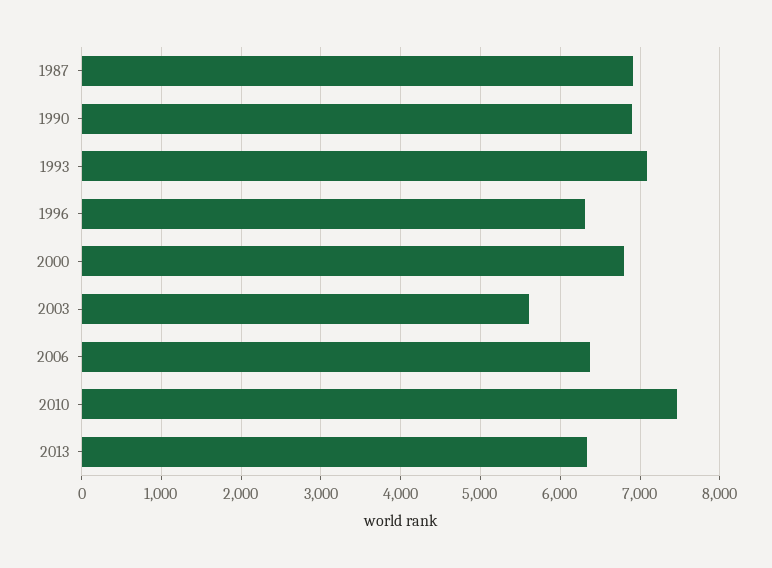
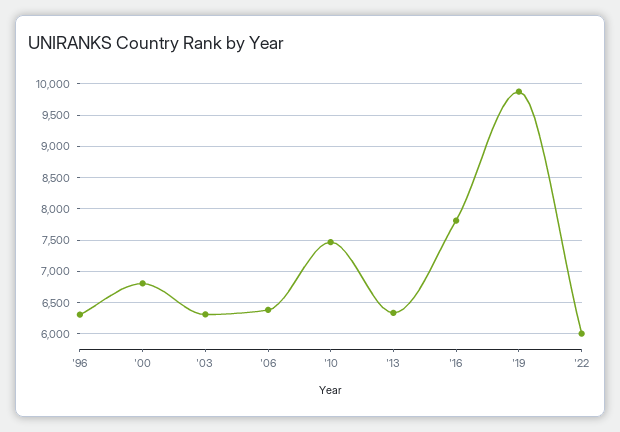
1987: 6900 -> none
1990: 6900 -> none
1993: 7100 -> none
2003: 5600 -> 6300
'16: none -> 7800
'19: none -> 9900
'22: none -> 6000

